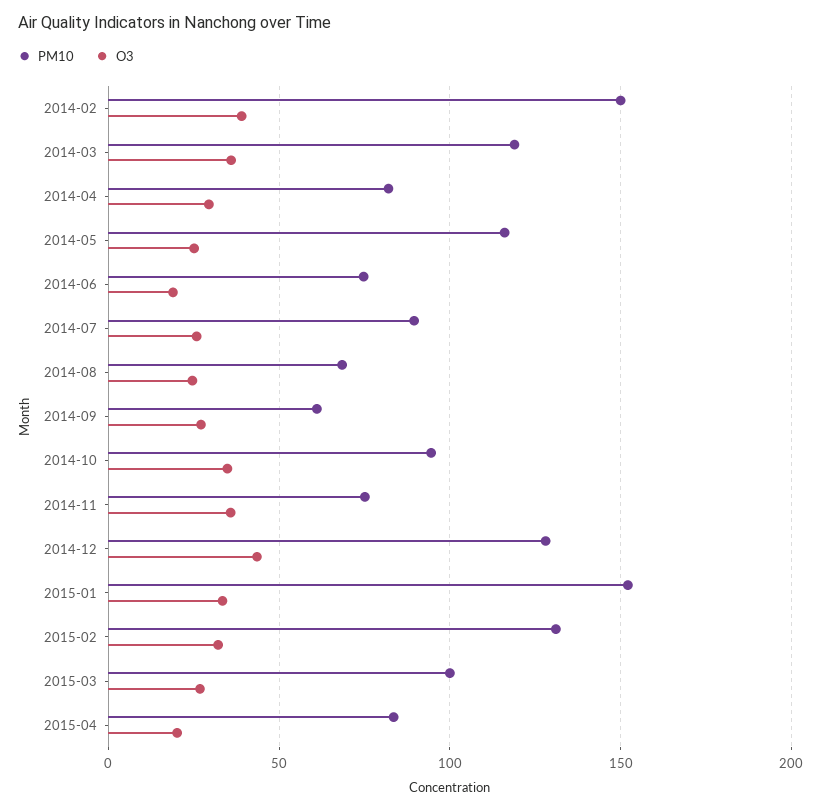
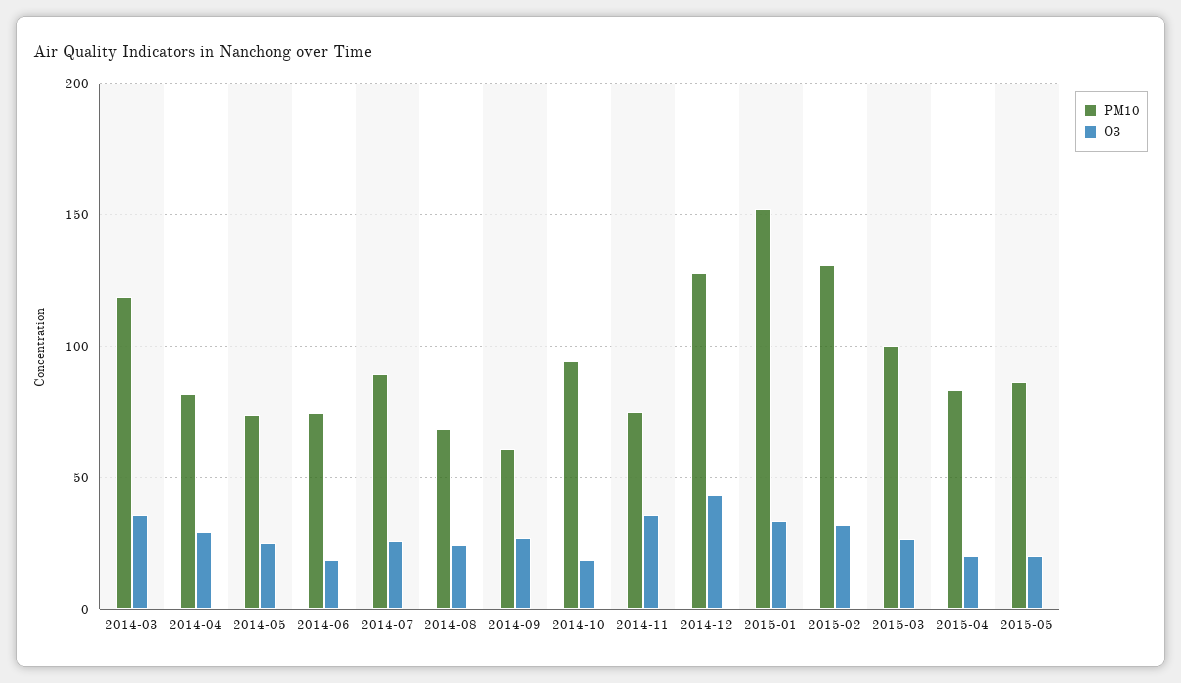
PM10, 2014-02: 150 -> none
O3, 2014-02: 40 -> none
PM10, 2014-05: 115 -> 75
O3, 2014-10: 35 -> 20
PM10, 2015-05: none -> 85
O3, 2015-05: none -> 20

